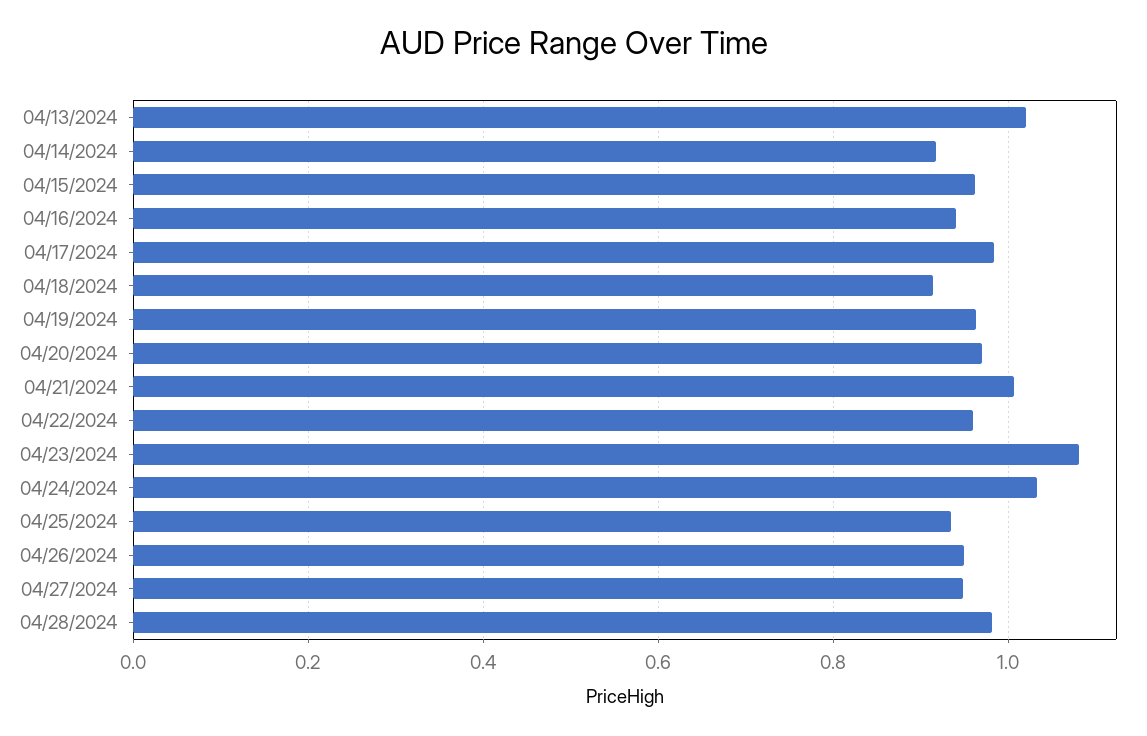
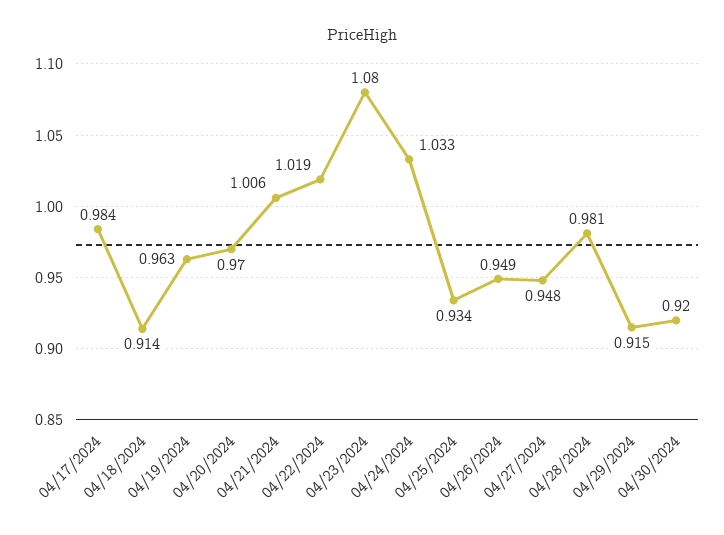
04/13/2024: 1.02 -> none
04/14/2024: 0.92 -> none
04/15/2024: 0.96 -> none
04/16/2024: 0.94 -> none
04/22/2024: 0.96 -> 1.019
04/29/2024: none -> 0.915
04/30/2024: none -> 0.92

